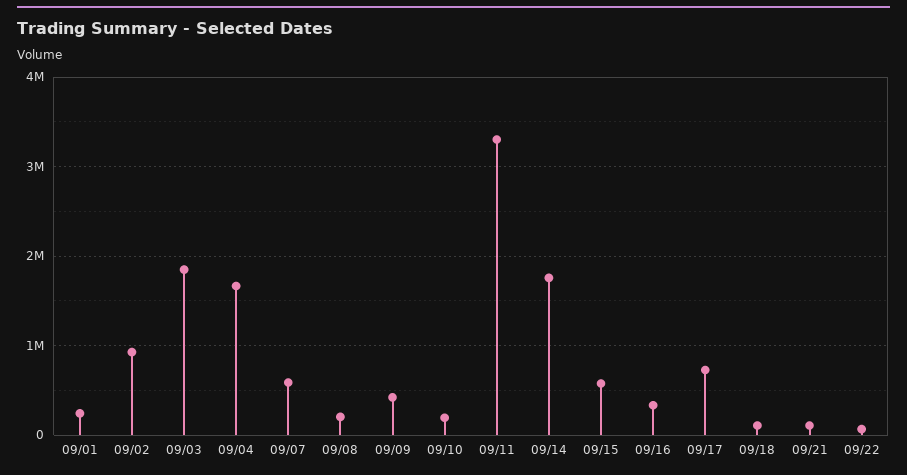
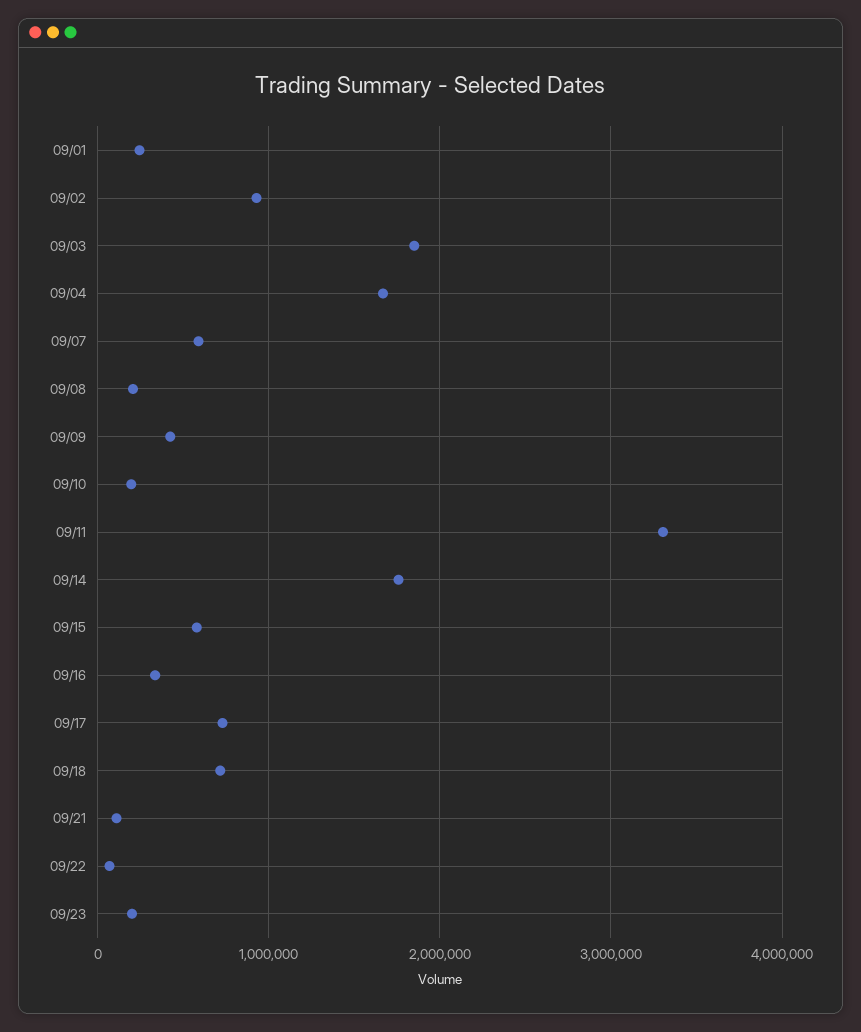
09/18: 100000 -> 700000
09/23: none -> 200000

